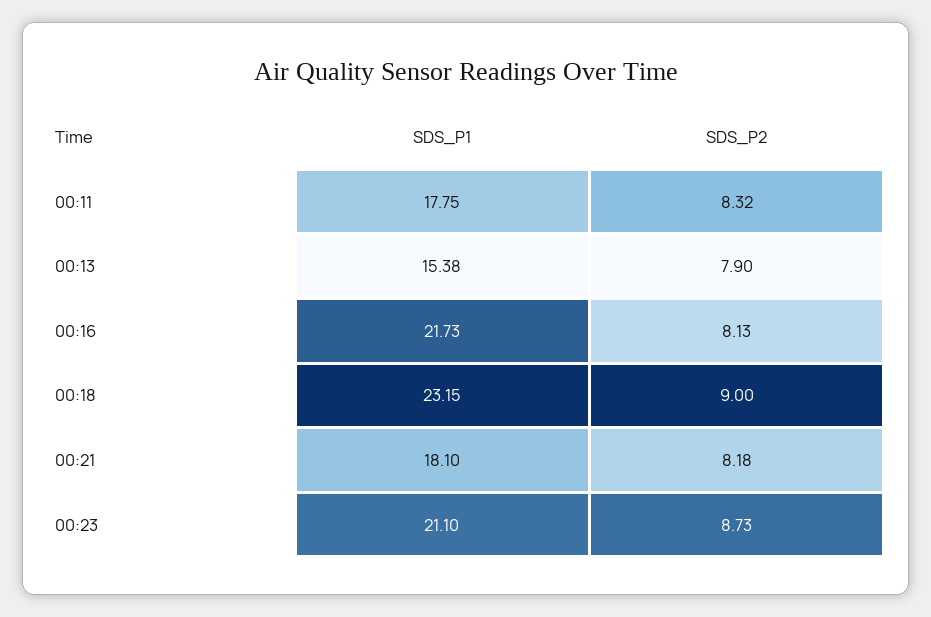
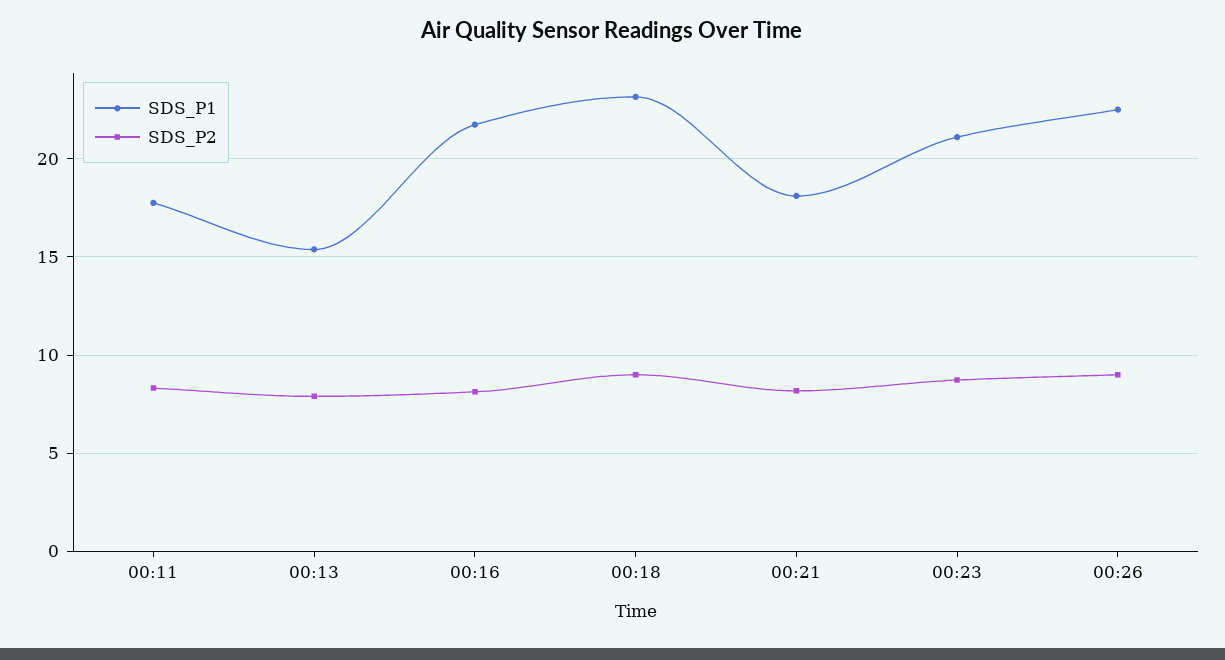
SDS_P1, 00:26: none -> 22.5
SDS_P2, 00:26: none -> 9

